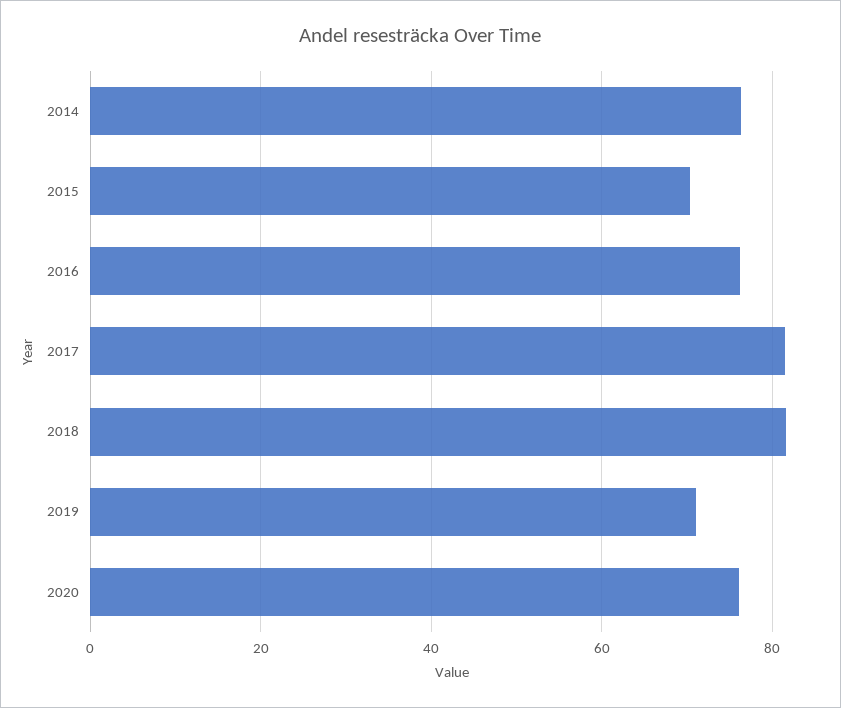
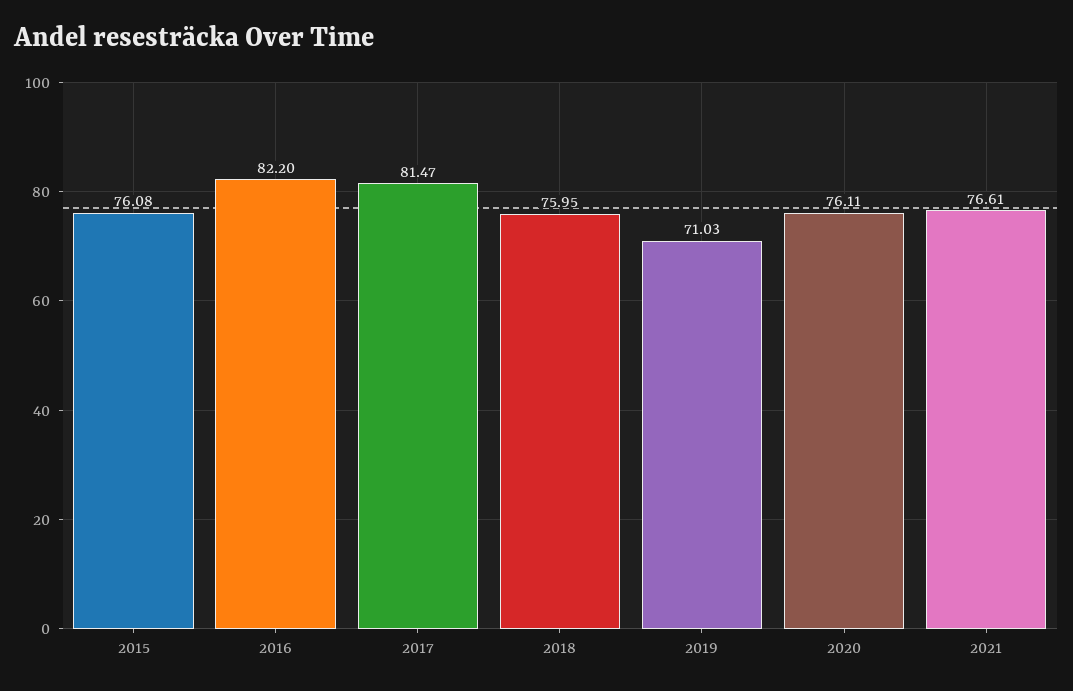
2014: 76 -> none
2015: 70 -> 76.08
2016: 76 -> 82.2
2018: 82 -> 75.95
2021: none -> 76.61

